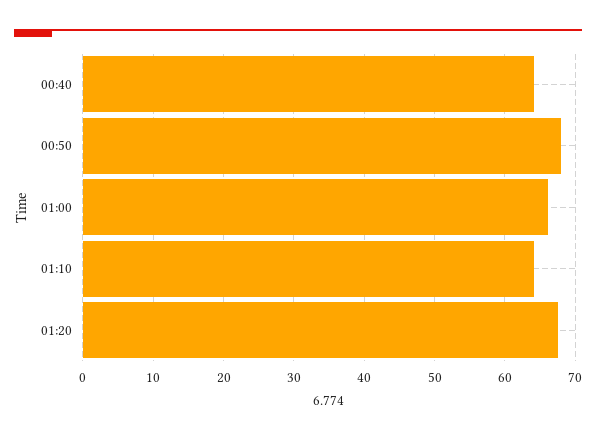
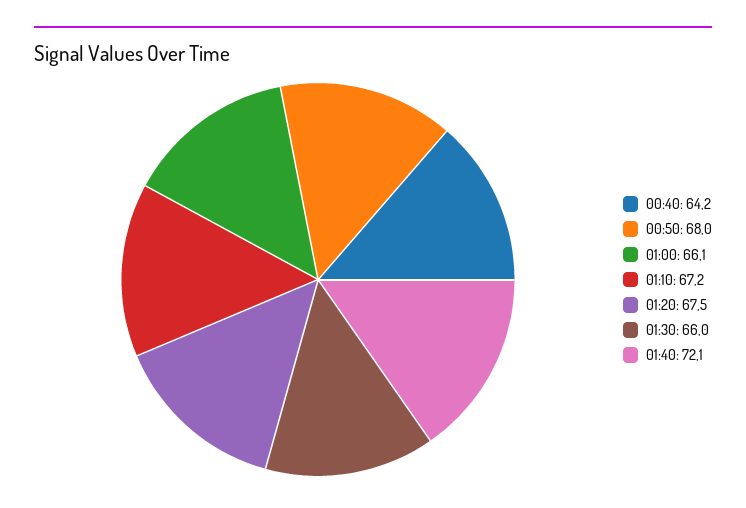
01:10: 64 -> 67.2
01:30: none -> 66
01:40: none -> 72.1

